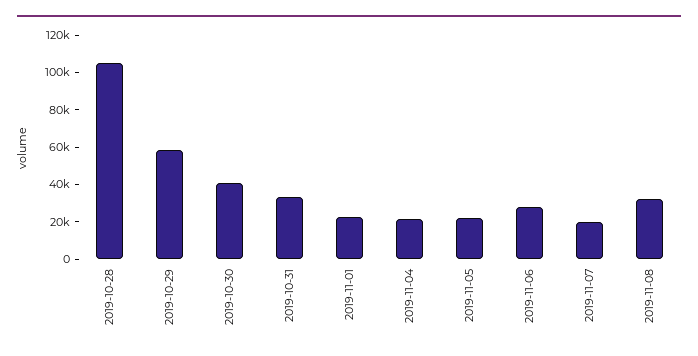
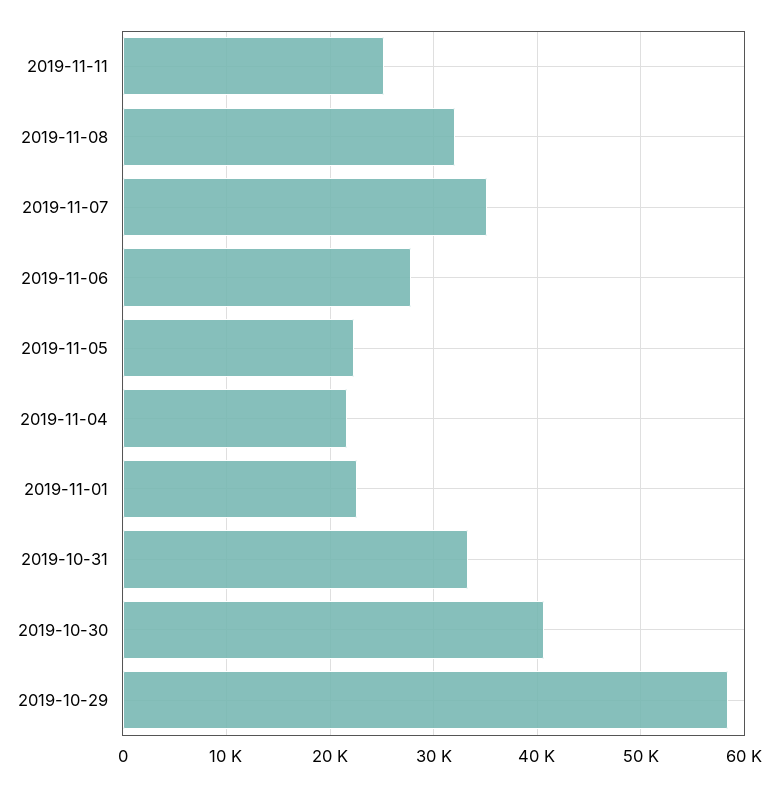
2019-10-28: 105000 -> none
2019-11-07: 20000 -> 35000
2019-11-11: none -> 25000

